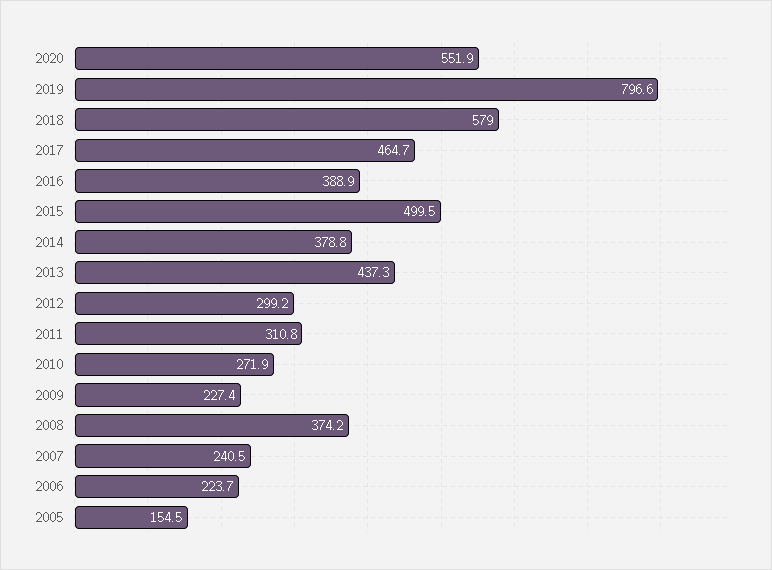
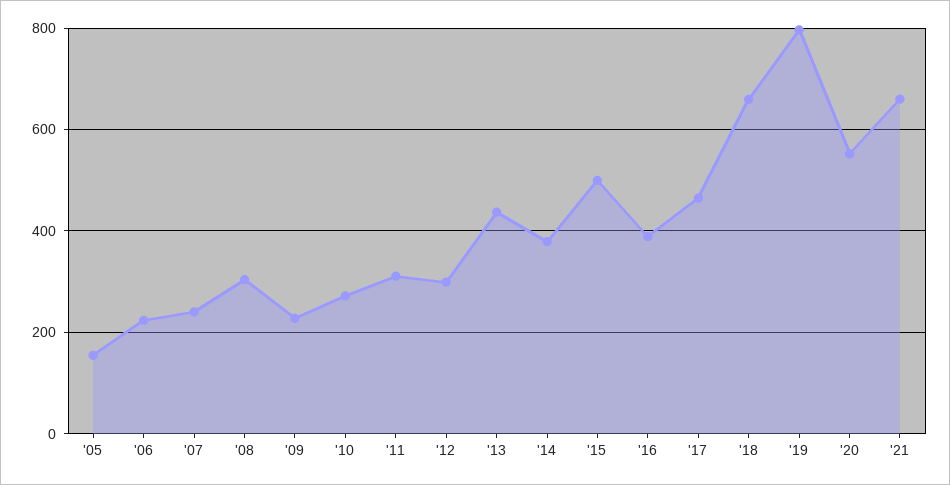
2018: 579 -> 660
2008: 374.2 -> 300
'21: none -> 660

